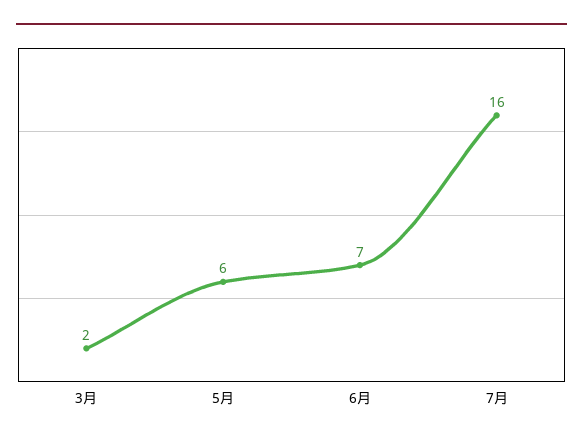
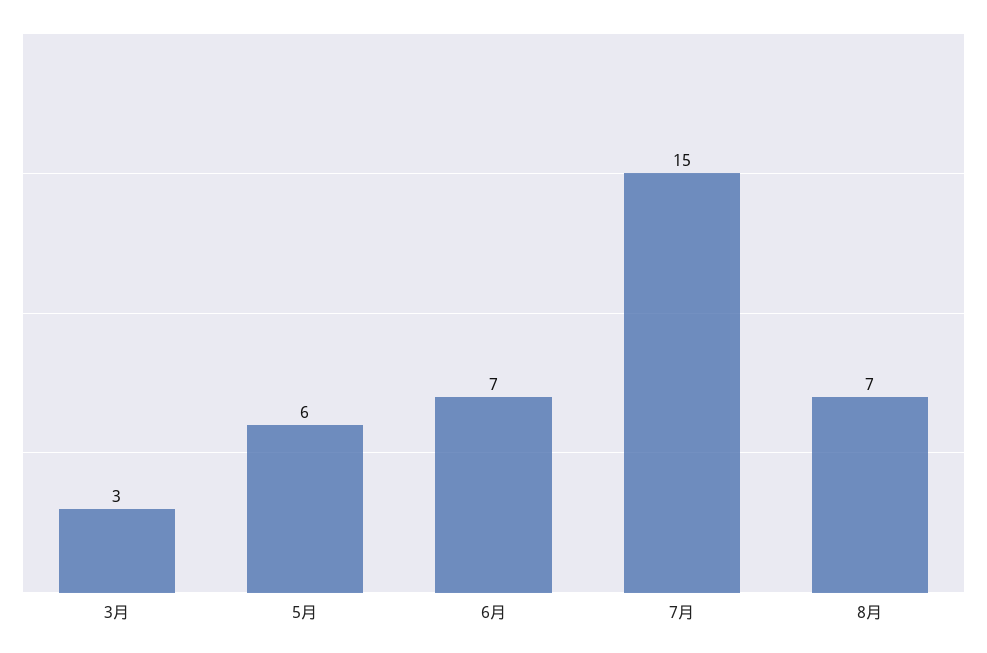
3月: 2 -> 3
7月: 16 -> 15
8月: none -> 7

